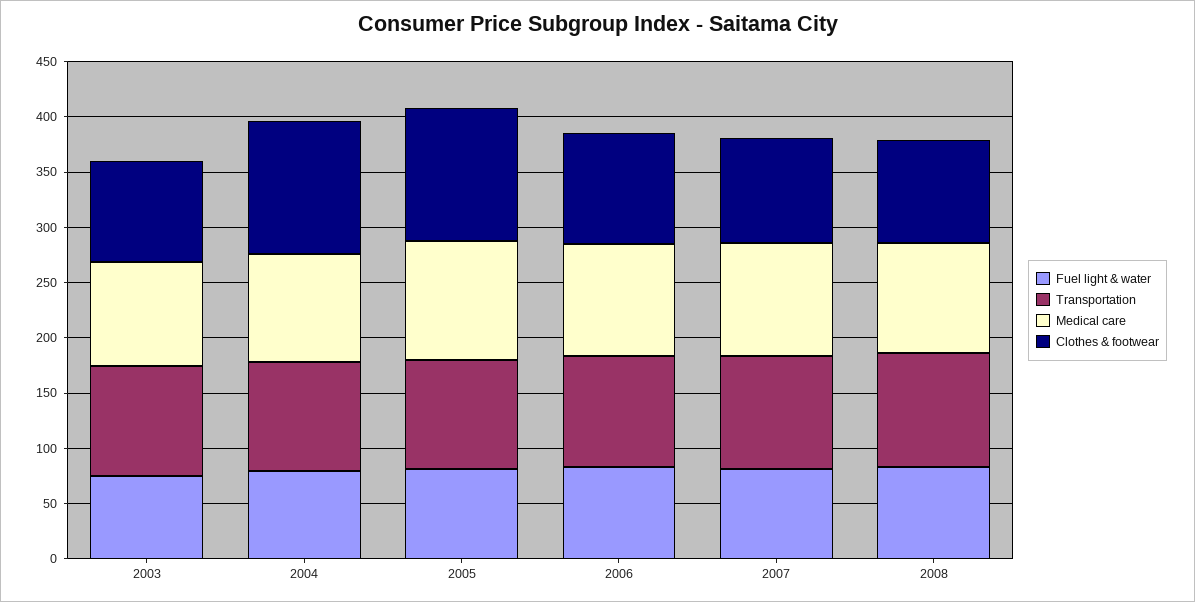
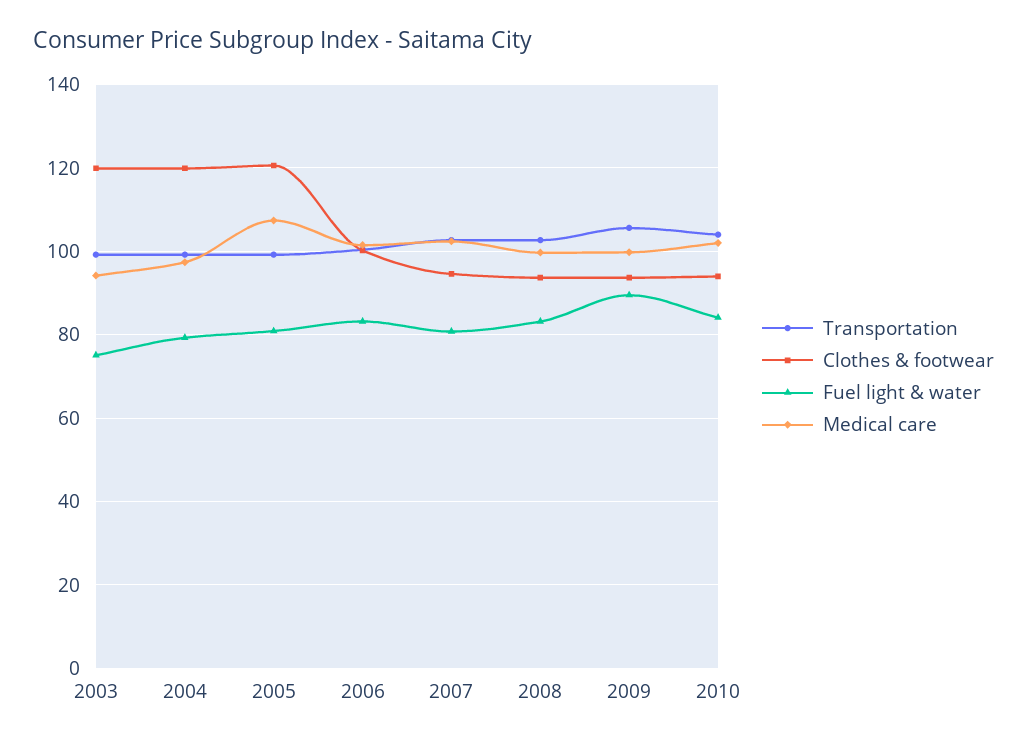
Clothes & footwear, 2003: 90 -> 120
Transportation, 2009: none -> 106
Clothes & footwear, 2009: none -> 94
Fuel light & water, 2009: none -> 90
Medical care, 2009: none -> 100
Transportation, 2010: none -> 104
Clothes & footwear, 2010: none -> 94
Fuel light & water, 2010: none -> 84
Medical care, 2010: none -> 102

